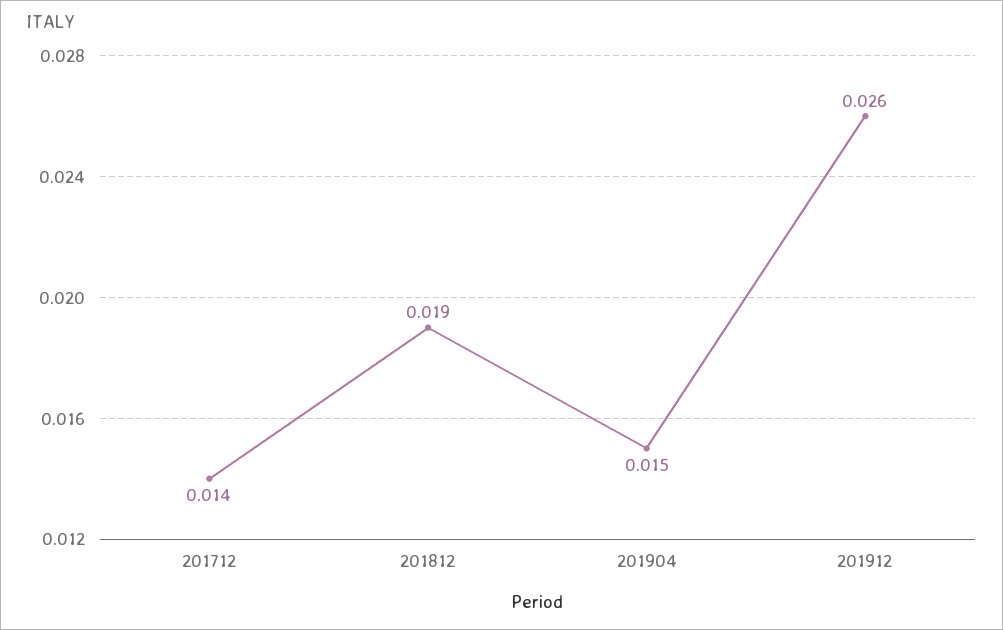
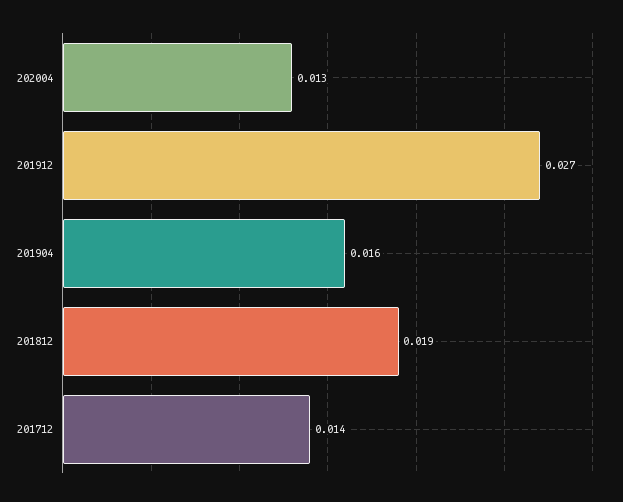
201904: 0.015 -> 0.016
201912: 0.026 -> 0.027
202004: none -> 0.013

